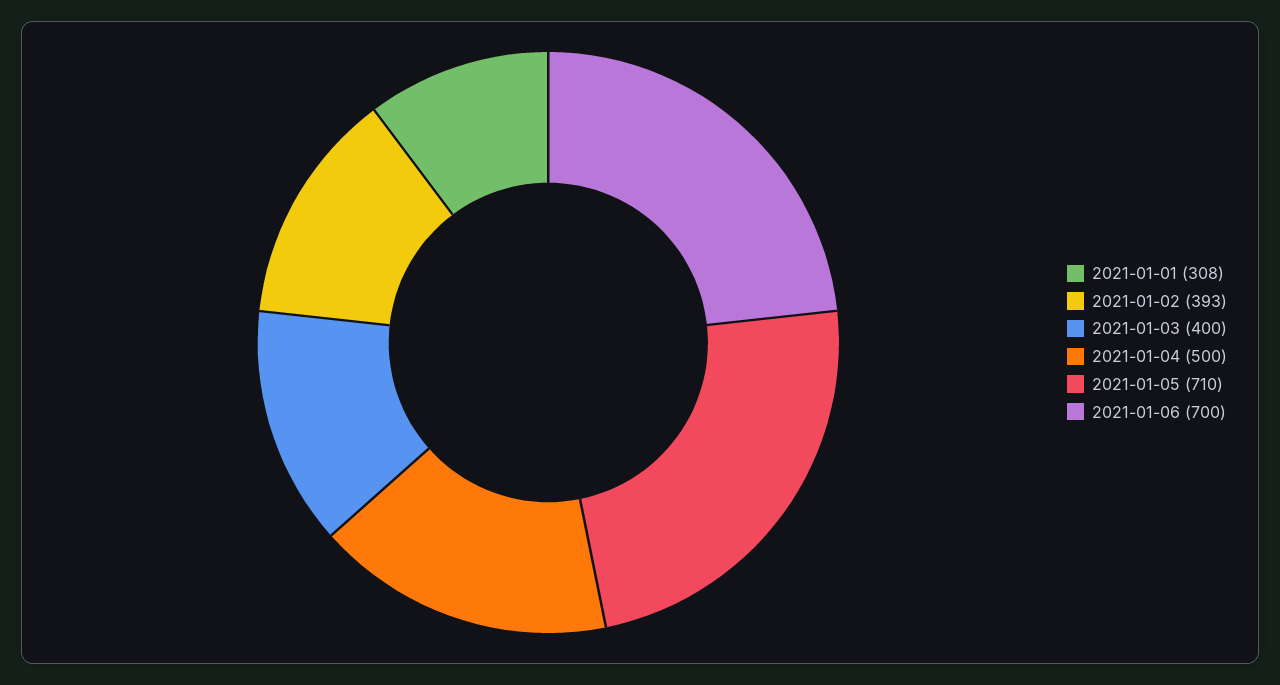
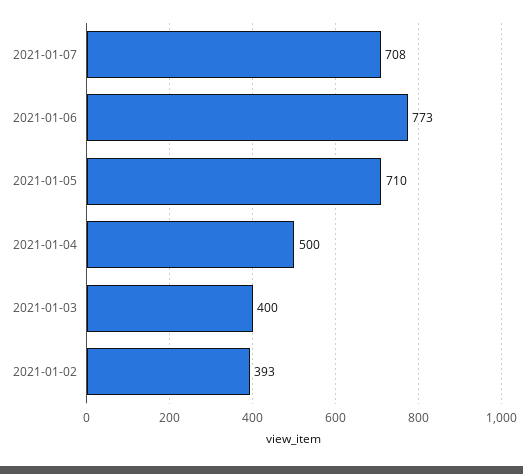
2021-01-01: 308 -> none
2021-01-06: 700 -> 773
2021-01-07: none -> 708

